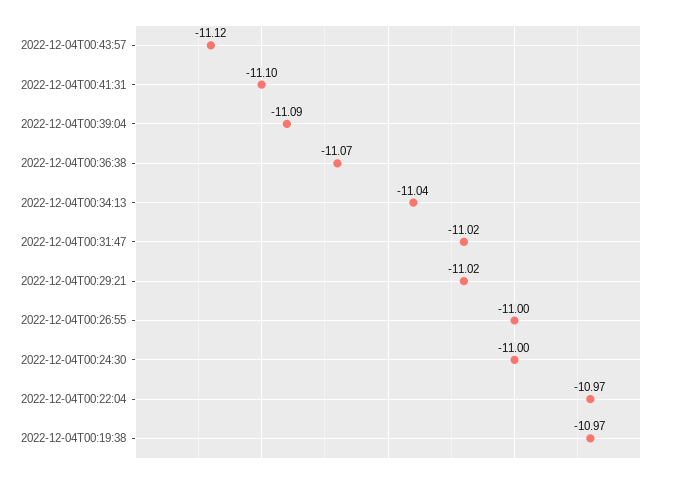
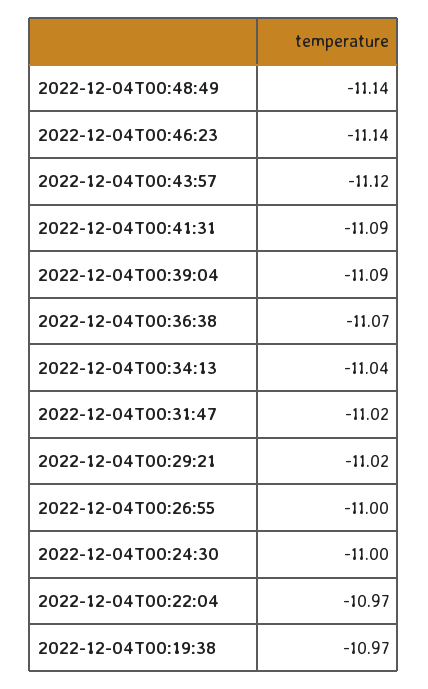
2022-12-04T00:41:31: -11.1 -> -11.09
2022-12-04T00:48:49: none -> -11.14
2022-12-04T00:46:23: none -> -11.14

